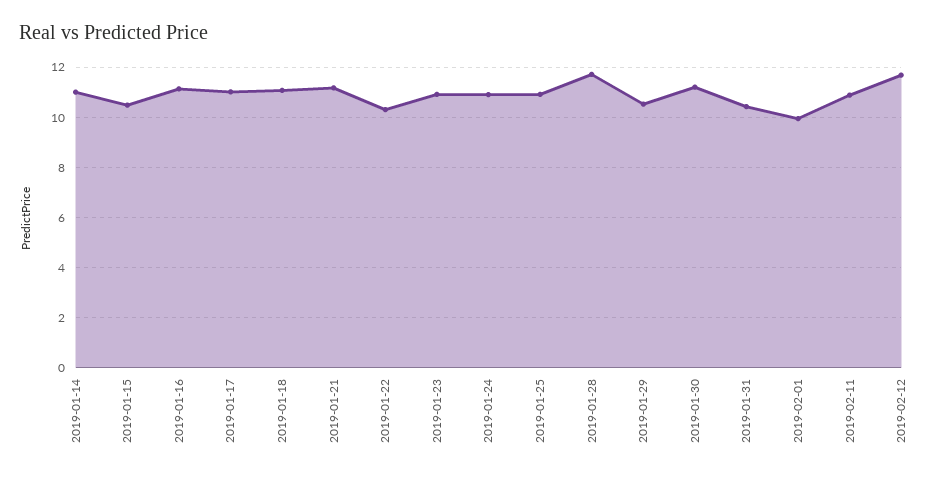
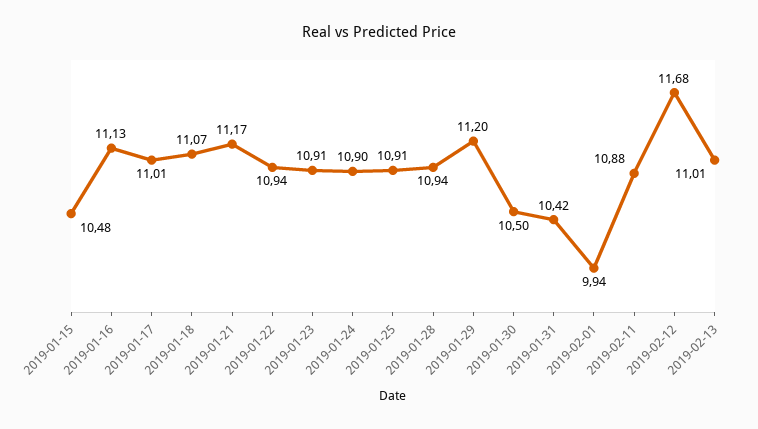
2019-01-14: 11 -> none
2019-01-22: 10.25 -> 10.94
2019-01-28: 11.75 -> 10.94
2019-01-29: 10.5 -> 11.2
2019-01-30: 11.25 -> 10.5
2019-02-13: none -> 11.01

